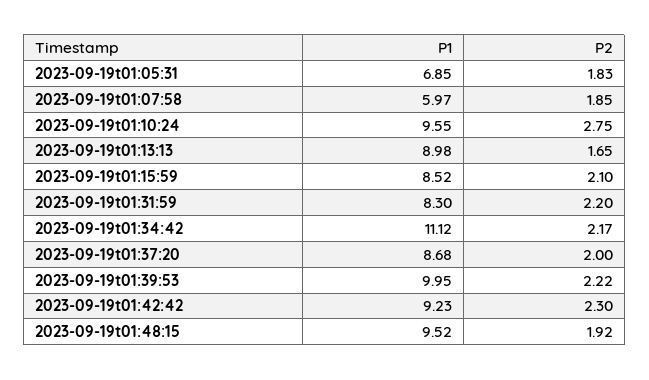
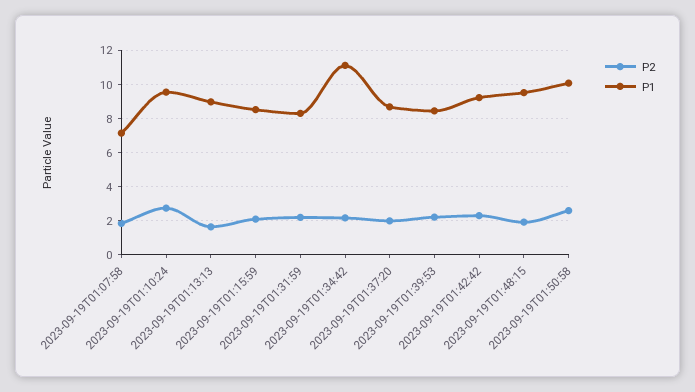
P1, 2023-09-19t01:05:31: 6.85 -> none
P2, 2023-09-19t01:05:31: 1.83 -> none
P1, 2023-09-19t01:07:58: 5.97 -> 7
P1, 2023-09-19t01:39:53: 9.95 -> 8.5
P2, 2023-09-19T01:50:58: none -> 2.5
P1, 2023-09-19T01:50:58: none -> 10

